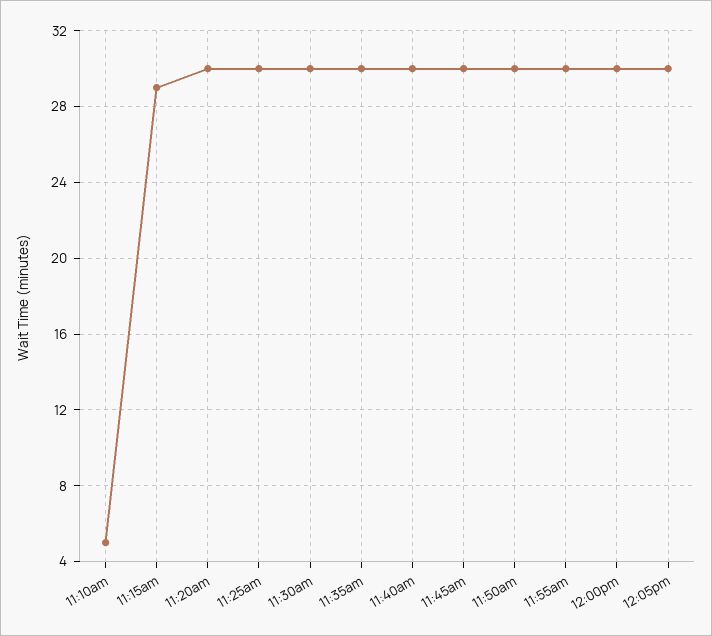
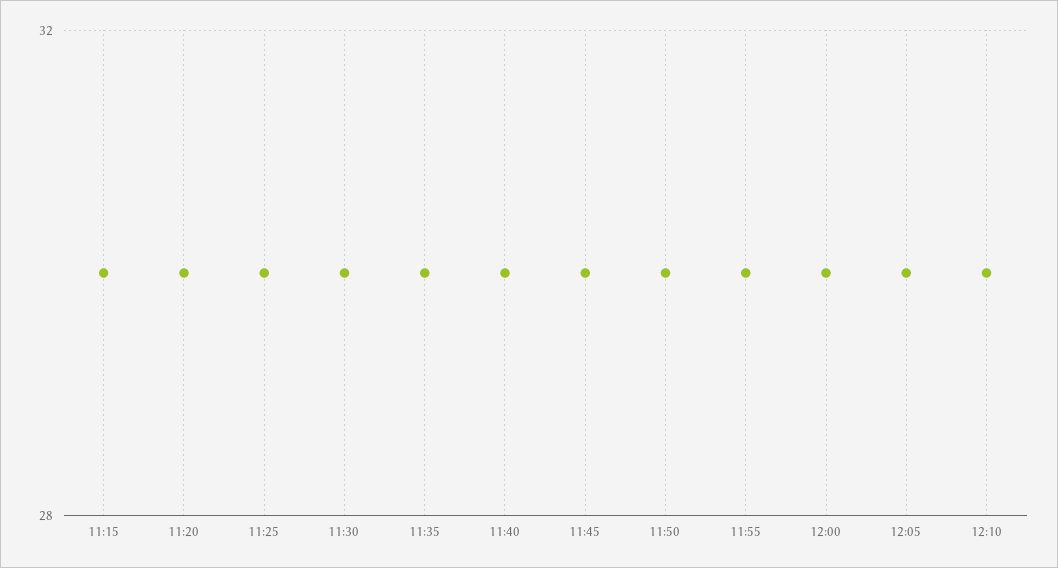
11:10am: 5 -> none
11:15am: 29 -> 30
12:10: none -> 30

